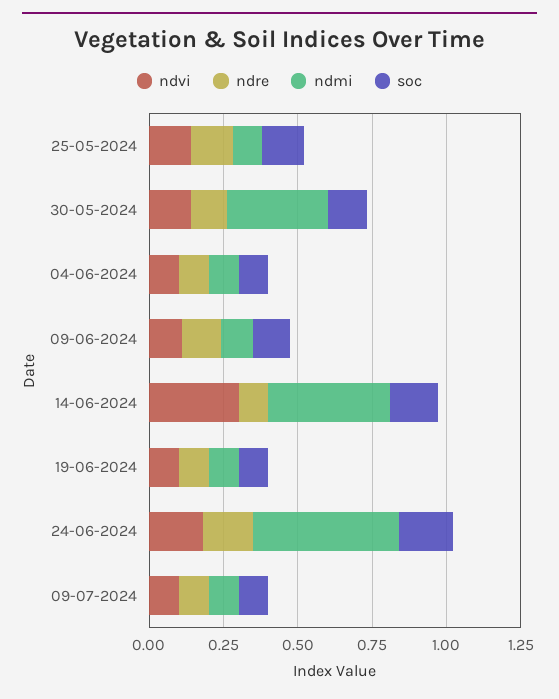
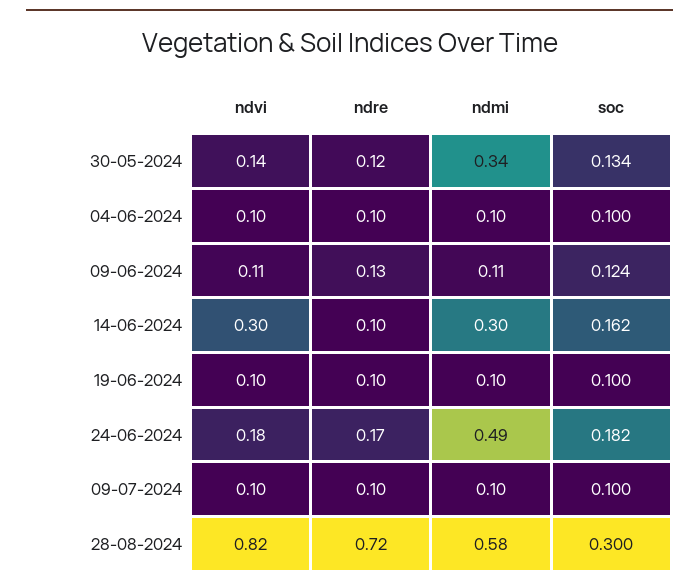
ndvi, 25-05-2024: 0.15 -> none
ndre, 25-05-2024: 0.15 -> none
ndmi, 25-05-2024: 0.1 -> none
soc, 25-05-2024: 0.15 -> none
ndmi, 14-06-2024: 0.4 -> 0.3
ndvi, 28-08-2024: none -> 0.82
ndre, 28-08-2024: none -> 0.72
ndmi, 28-08-2024: none -> 0.58
soc, 28-08-2024: none -> 0.3

